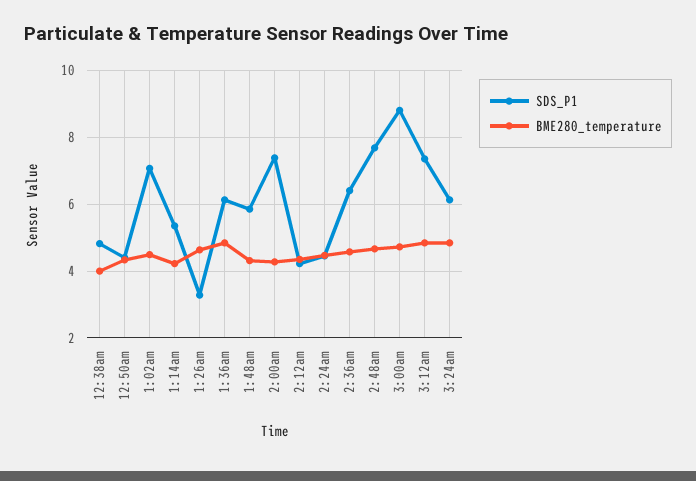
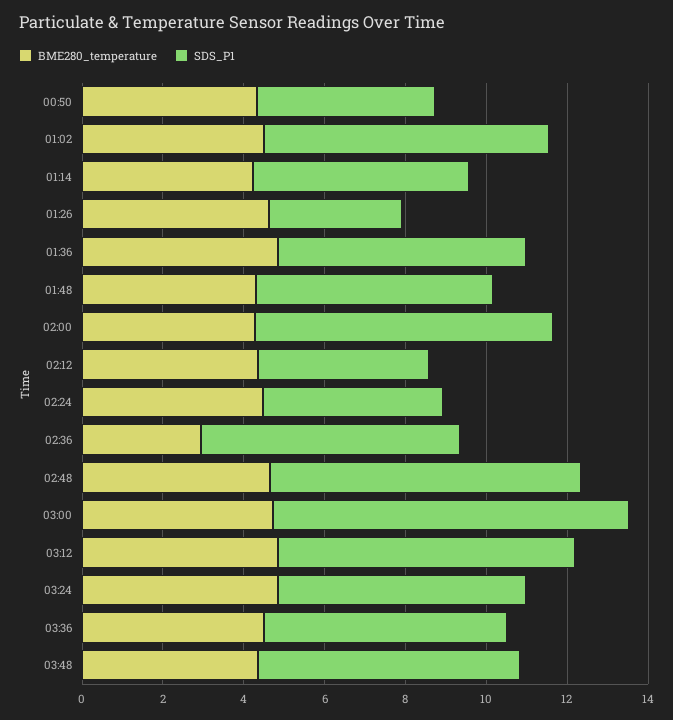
SDS_P1, 12:38am: 4.8 -> none
BME280_temperature, 12:38am: 4 -> none
BME280_temperature, 2:36am: 4.6 -> 3
BME280_temperature, 03:36: none -> 4.5
SDS_P1, 03:36: none -> 6
BME280_temperature, 03:48: none -> 4.5
SDS_P1, 03:48: none -> 6.5

